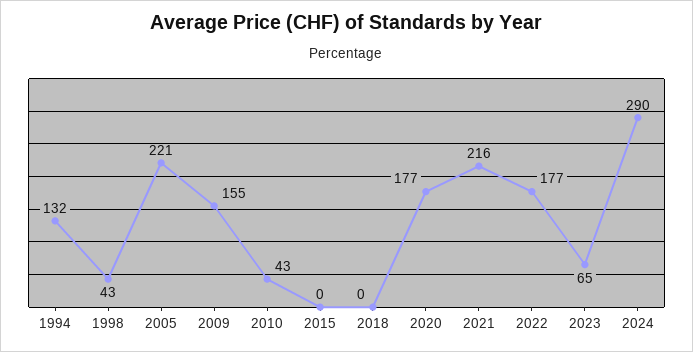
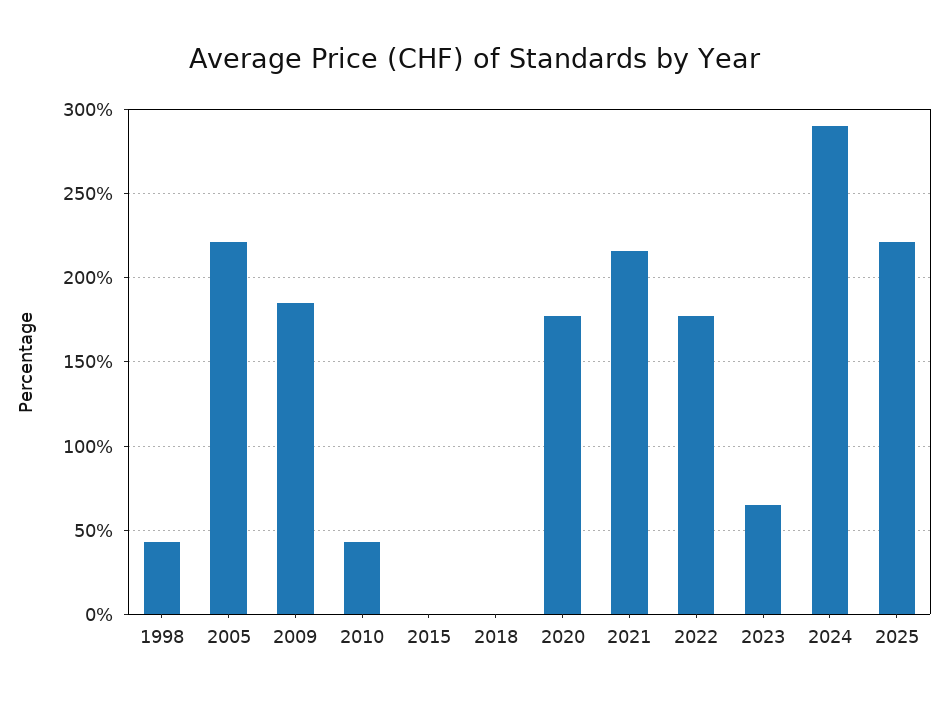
1994: 132 -> none
2009: 155 -> 185
2025: none -> 220

